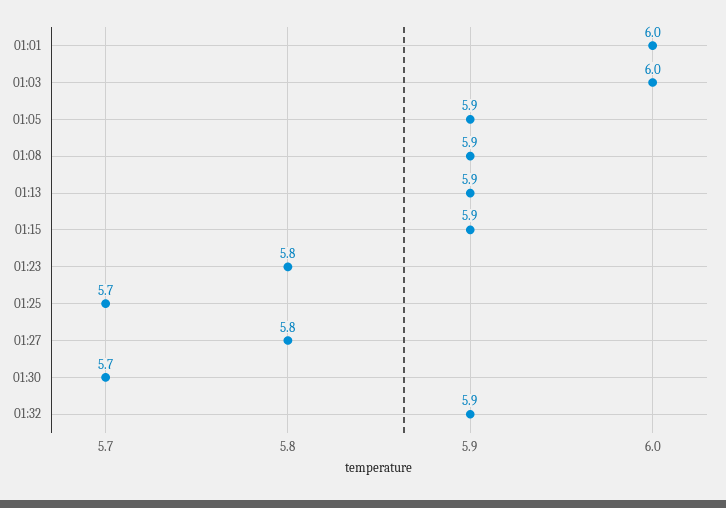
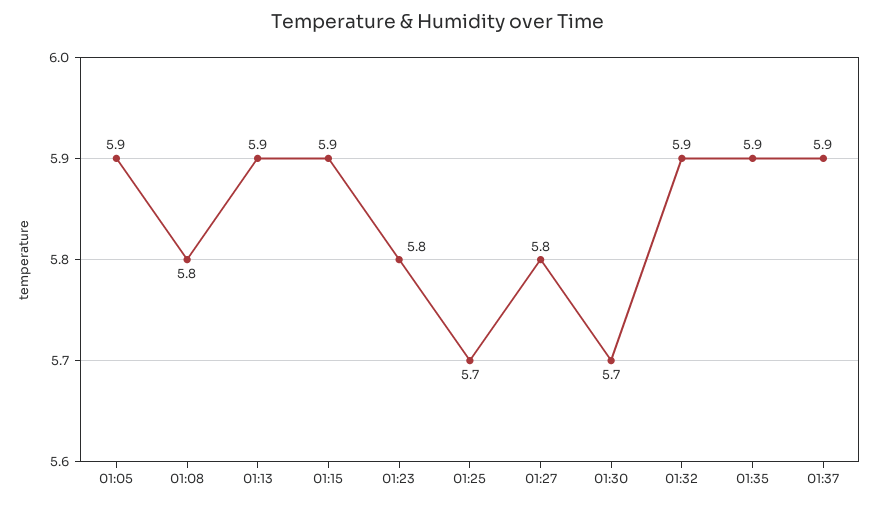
01:01: 6 -> none
01:03: 6 -> none
01:08: 5.9 -> 5.8
01:35: none -> 5.9
01:37: none -> 5.9

